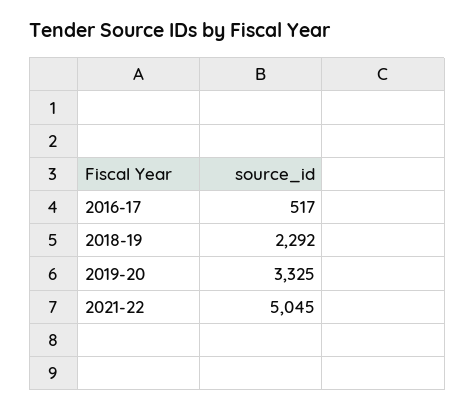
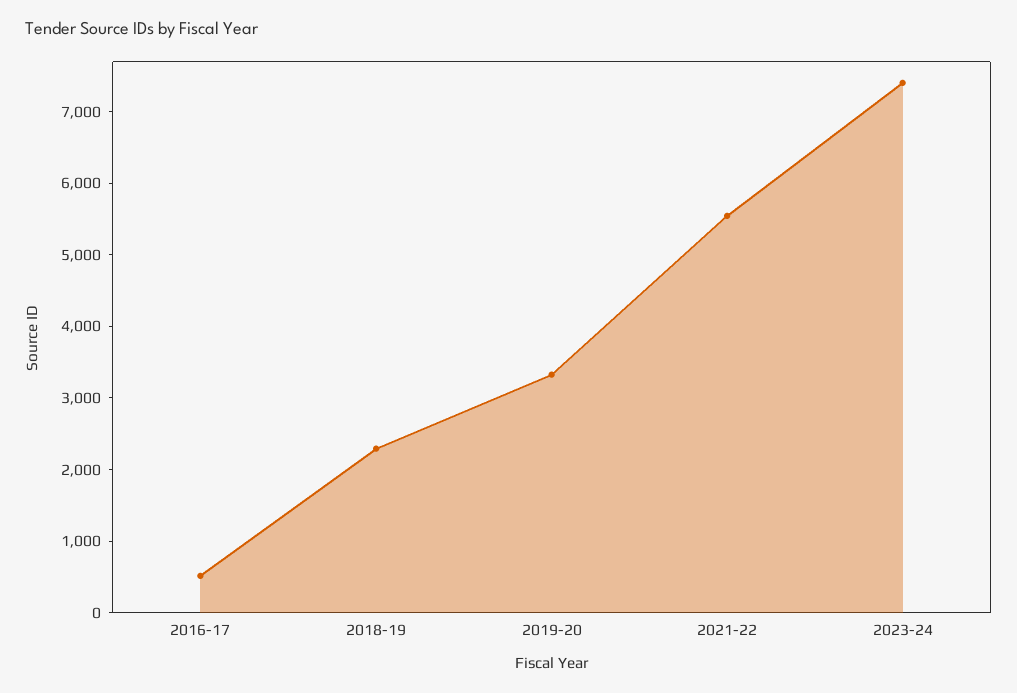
2021-22: 5045 -> 5600
2023-24: none -> 7400

